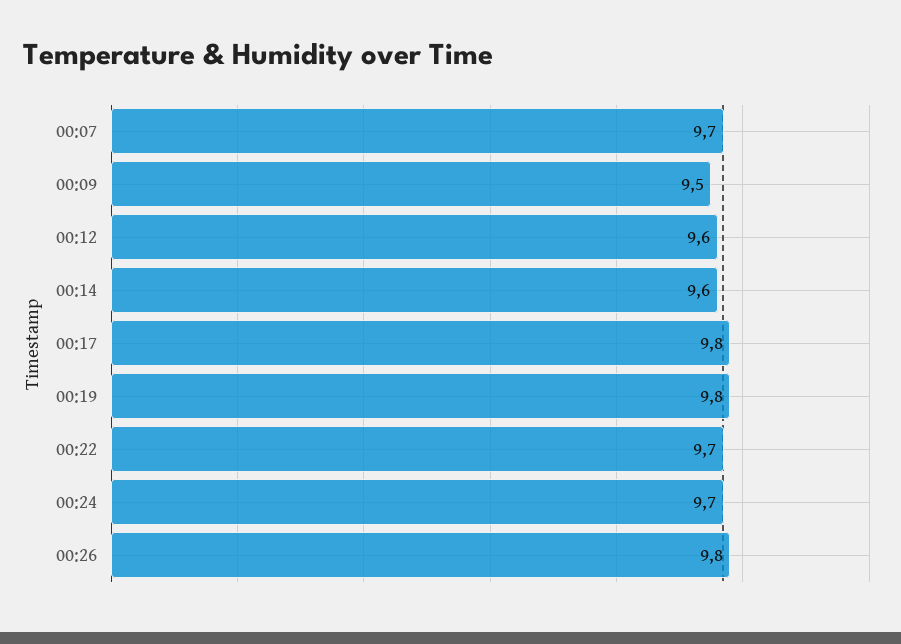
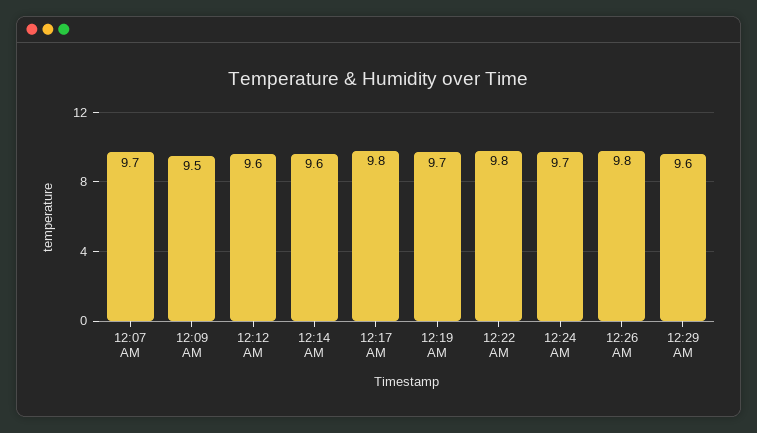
00:19: 9.8 -> 9.7
00:22: 9.7 -> 9.8
12:29 AM: none -> 9.6

